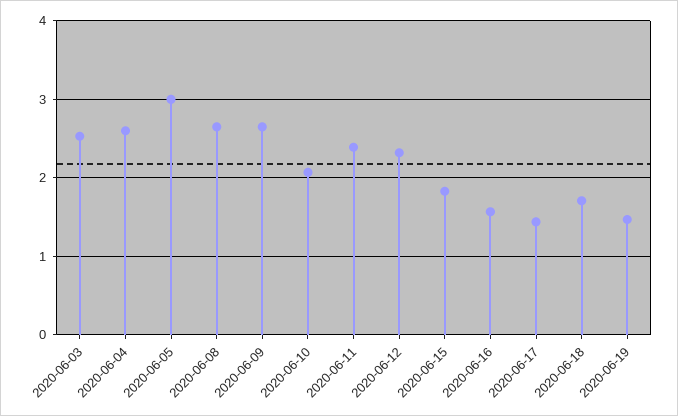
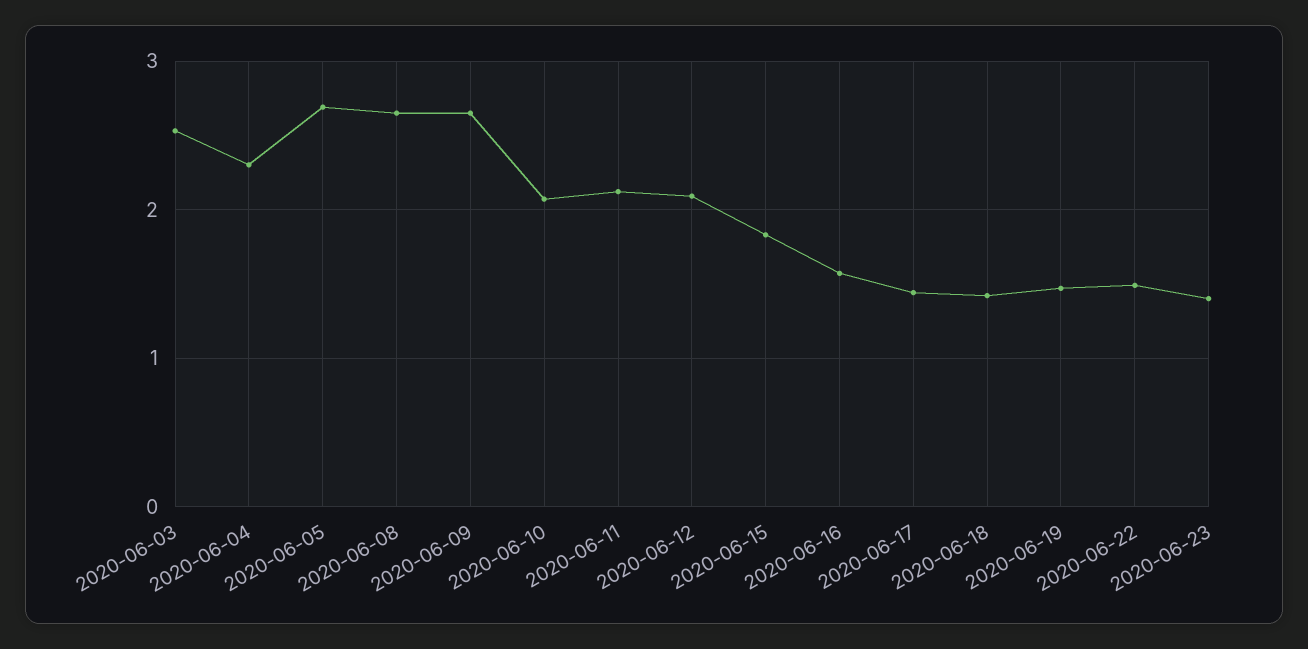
2020-06-04: 2.6 -> 2.3
2020-06-05: 3 -> 2.7
2020-06-11: 2.4 -> 2.1
2020-06-12: 2.3 -> 2.1
2020-06-18: 1.7 -> 1.4
2020-06-22: none -> 1.5
2020-06-23: none -> 1.4

